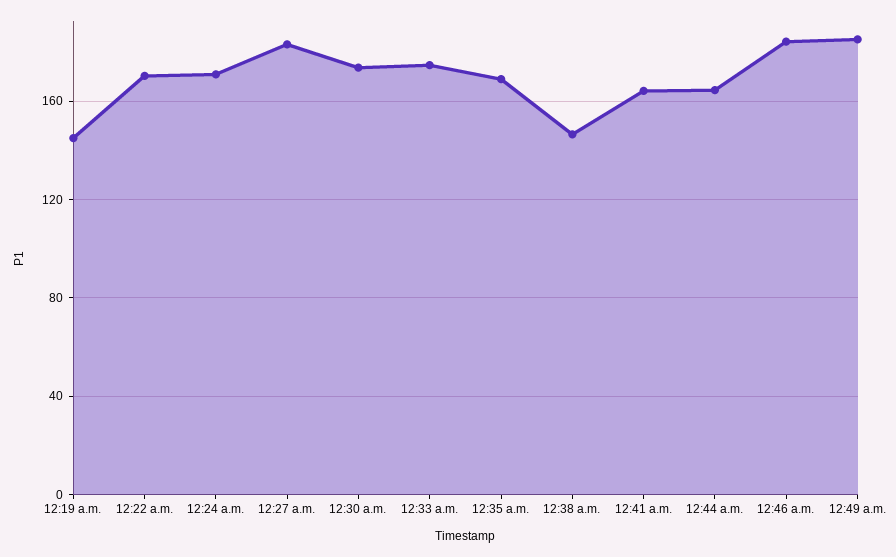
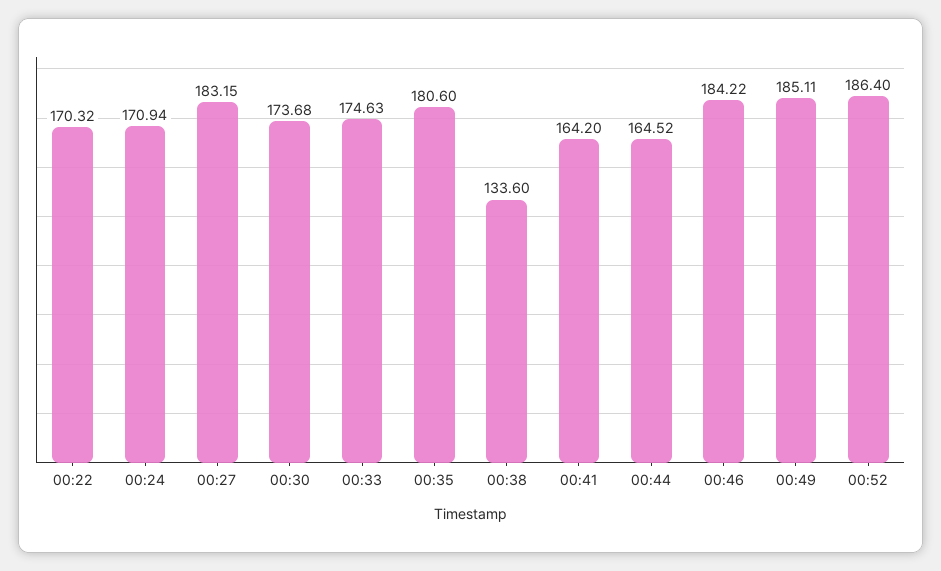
12:19 a.m.: 145 -> none
12:35 a.m.: 170 -> 180.6
12:38 a.m.: 145 -> 133.6
00:52: none -> 186.4

